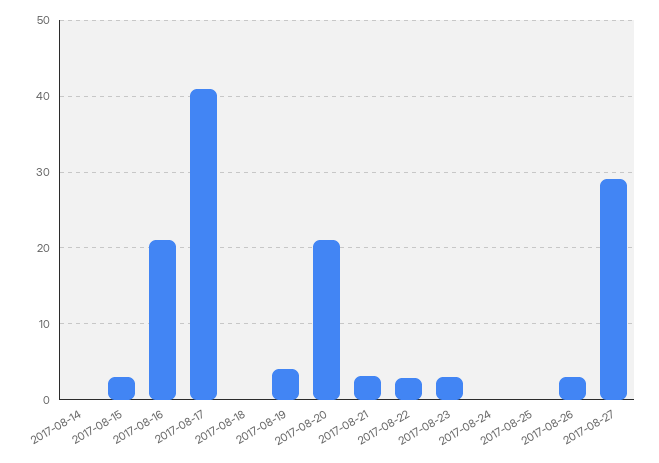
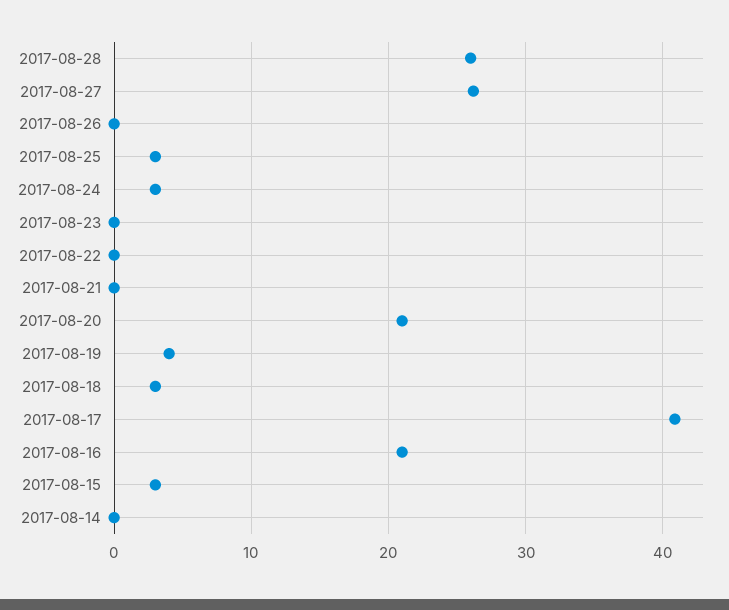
2017-08-18: 0 -> 3
2017-08-21: 3 -> 0
2017-08-22: 3 -> 0
2017-08-23: 3 -> 0
2017-08-24: 0 -> 3
2017-08-25: 0 -> 3
2017-08-26: 3 -> 0
2017-08-27: 29 -> 26
2017-08-28: none -> 26

